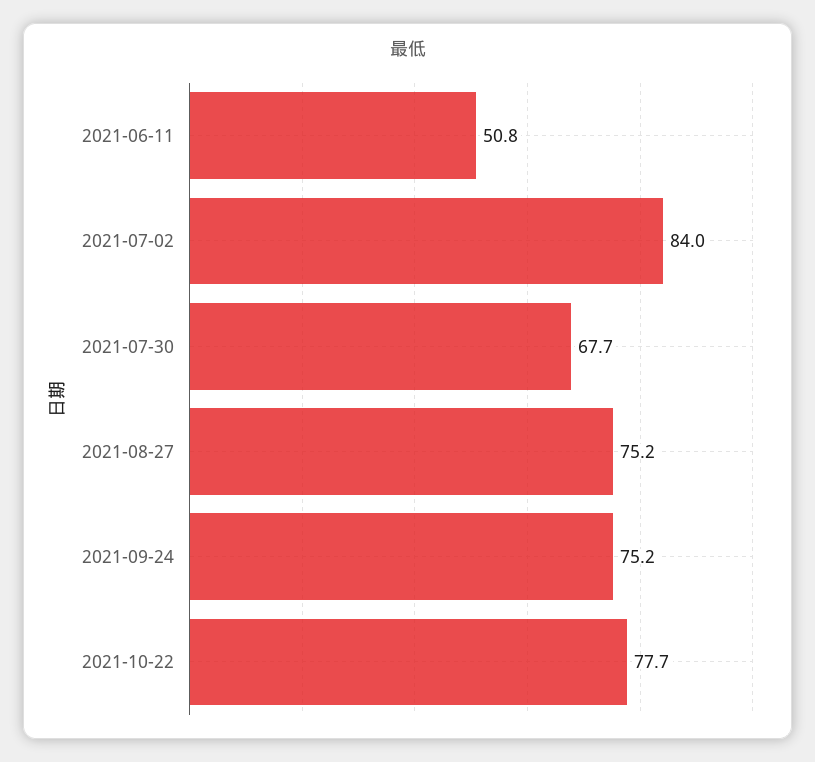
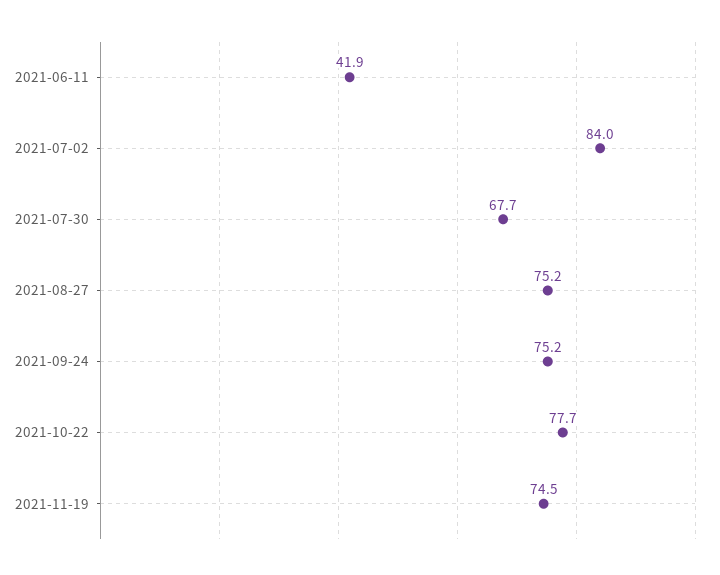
2021-06-11: 50.8 -> 41.9
2021-11-19: none -> 74.5

